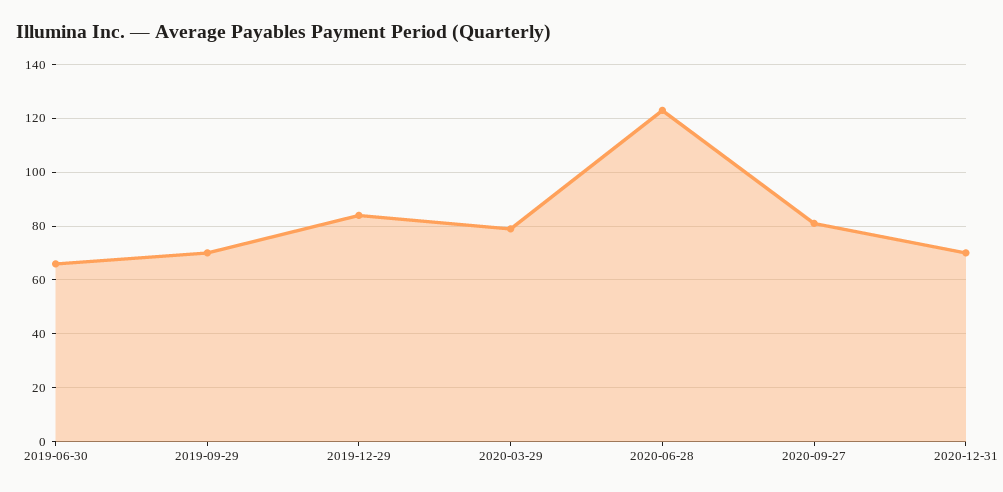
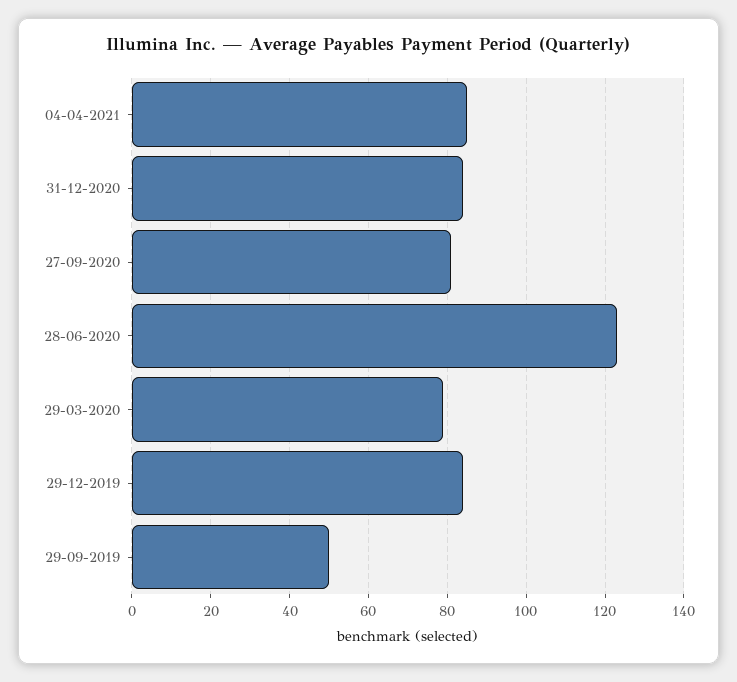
2019-06-30: 65 -> none
2019-09-29: 70 -> 50
2020-12-31: 70 -> 85
04-04-2021: none -> 85

